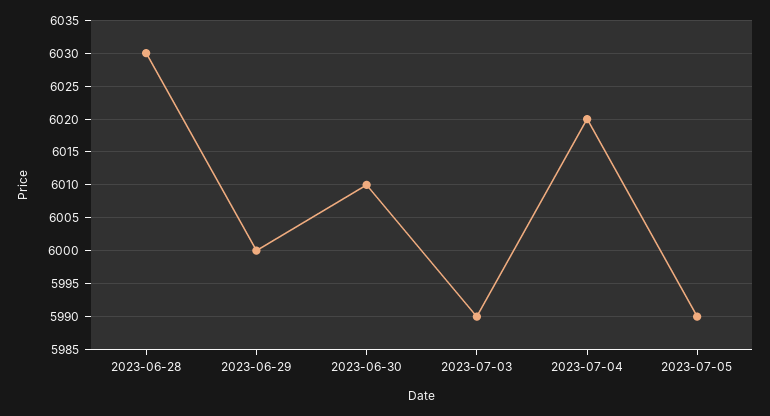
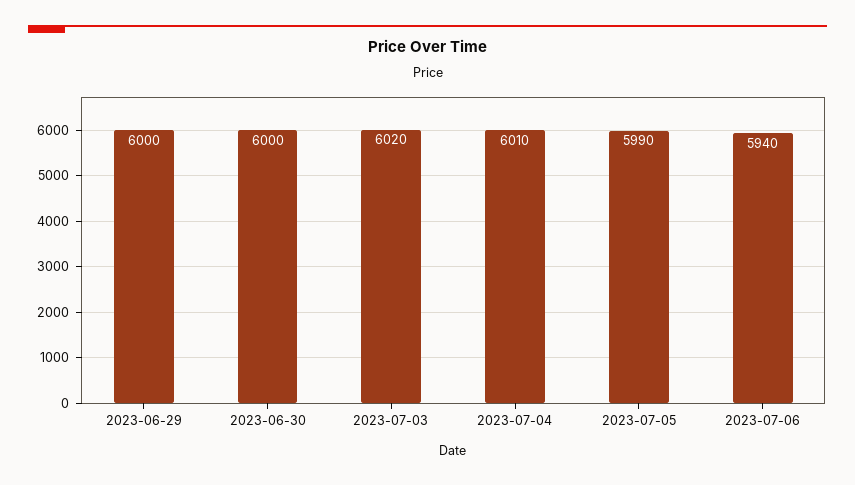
2023-06-28: 6030 -> none
2023-06-30: 6010 -> 6000
2023-07-03: 5990 -> 6020
2023-07-04: 6020 -> 6010
2023-07-06: none -> 5940

